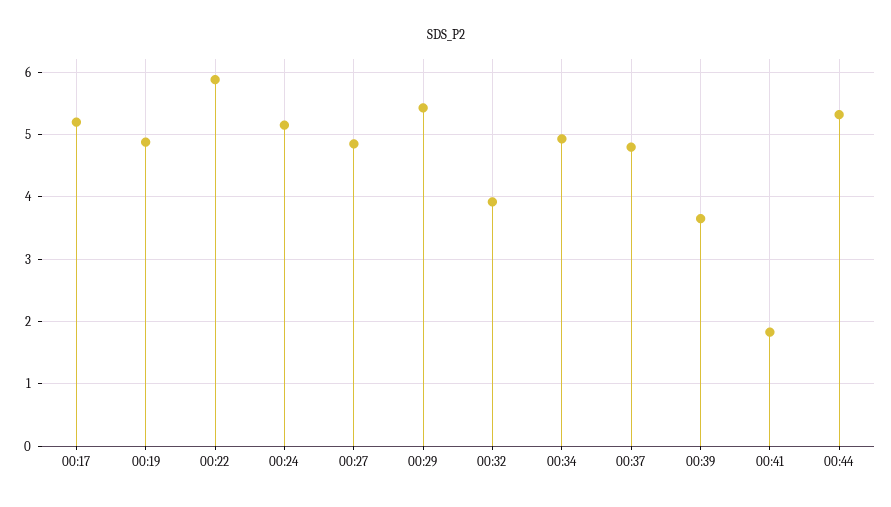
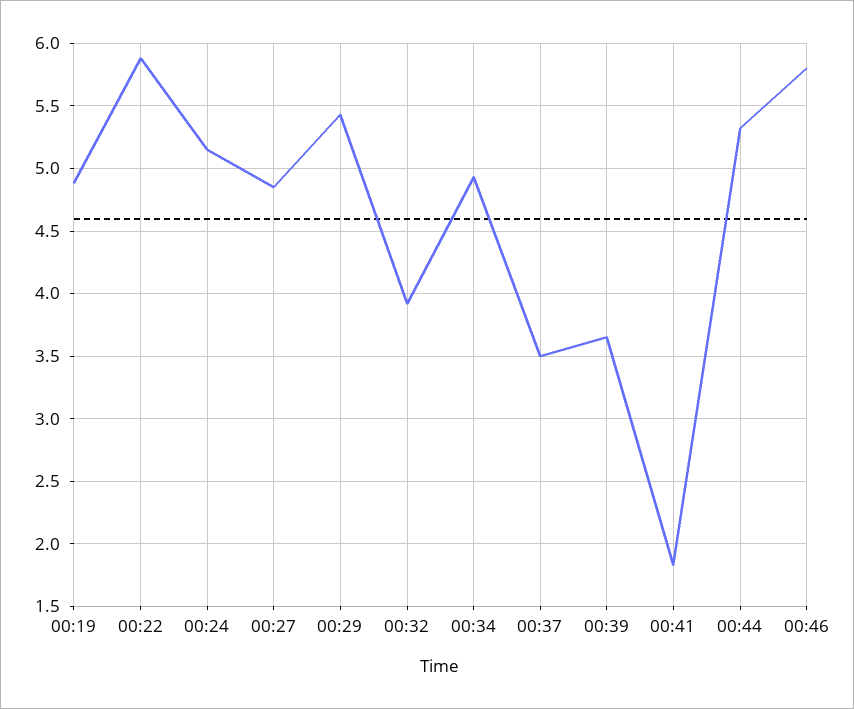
00:17: 5.2 -> none
00:37: 4.8 -> 3.5
00:46: none -> 5.8

